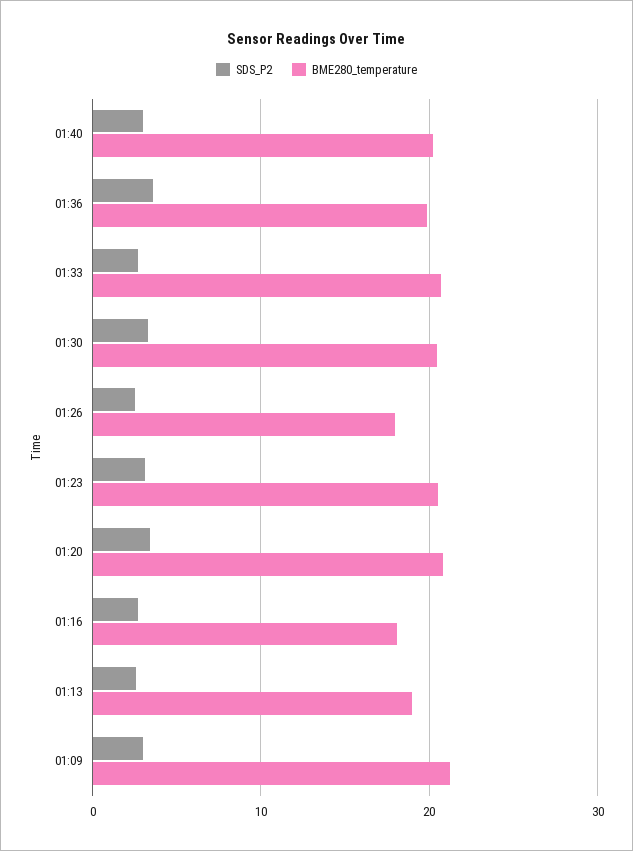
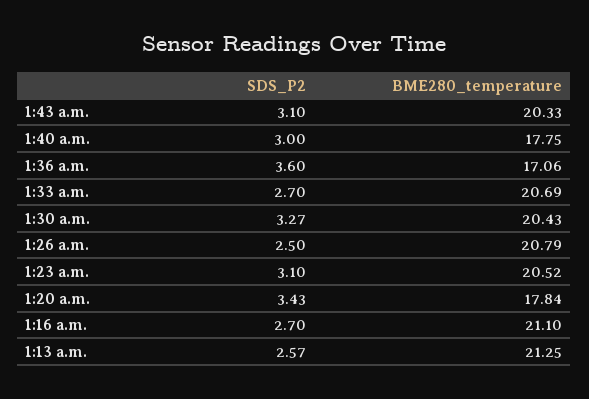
BME280_temperature, 01:40: 20 -> 17.75
BME280_temperature, 01:36: 20 -> 17.06
BME280_temperature, 01:26: 18 -> 20.79
BME280_temperature, 01:20: 21 -> 17.84
BME280_temperature, 01:16: 18 -> 21.1
BME280_temperature, 01:13: 19 -> 21.25
SDS_P2, 01:09: 3 -> none
BME280_temperature, 01:09: 21 -> none
SDS_P2, 1:43 a.m.: none -> 3.1
BME280_temperature, 1:43 a.m.: none -> 20.33

